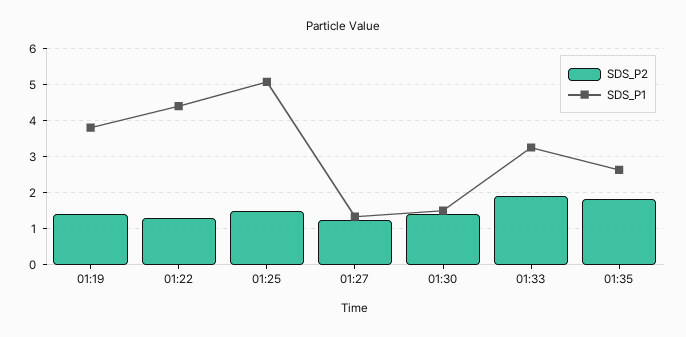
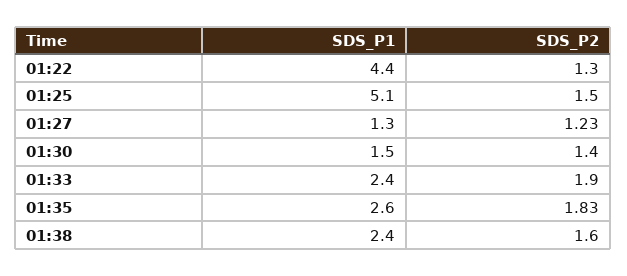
SDS_P2, 01:19: 1.4 -> none
SDS_P1, 01:19: 3.8 -> none
SDS_P1, 01:33: 3.2 -> 2.4
SDS_P1, 01:38: none -> 2.4
SDS_P2, 01:38: none -> 1.6

